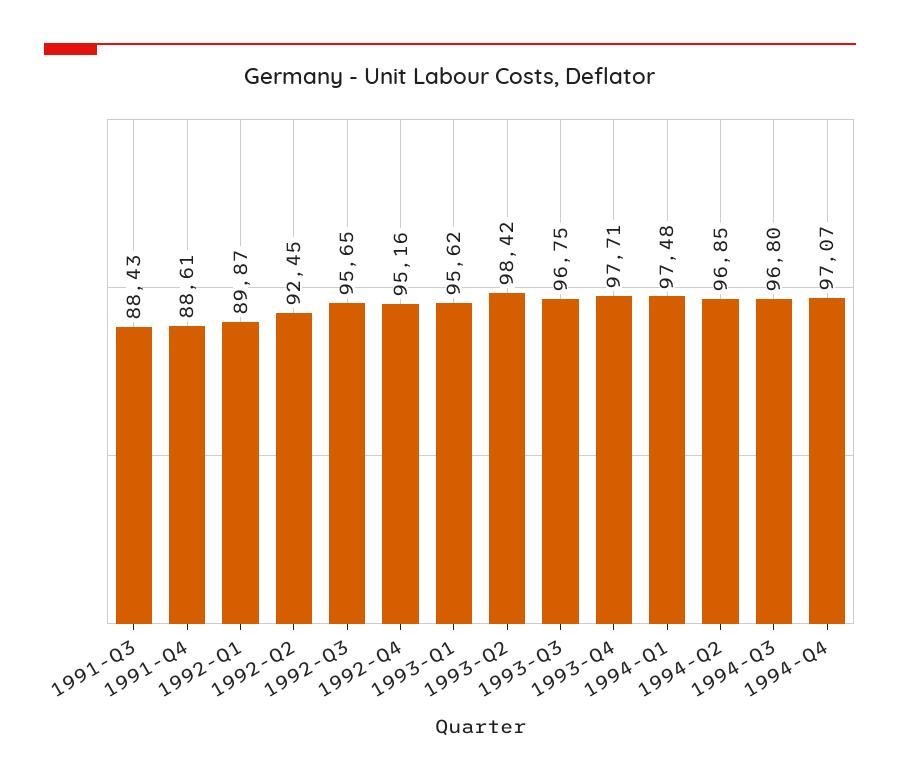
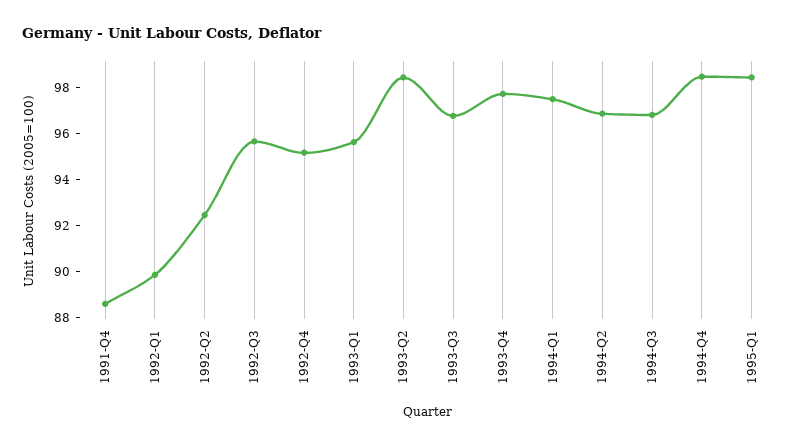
1991-Q3: 88.43 -> none
1994-Q4: 97.07 -> 98.5
1995-Q1: none -> 98.5

